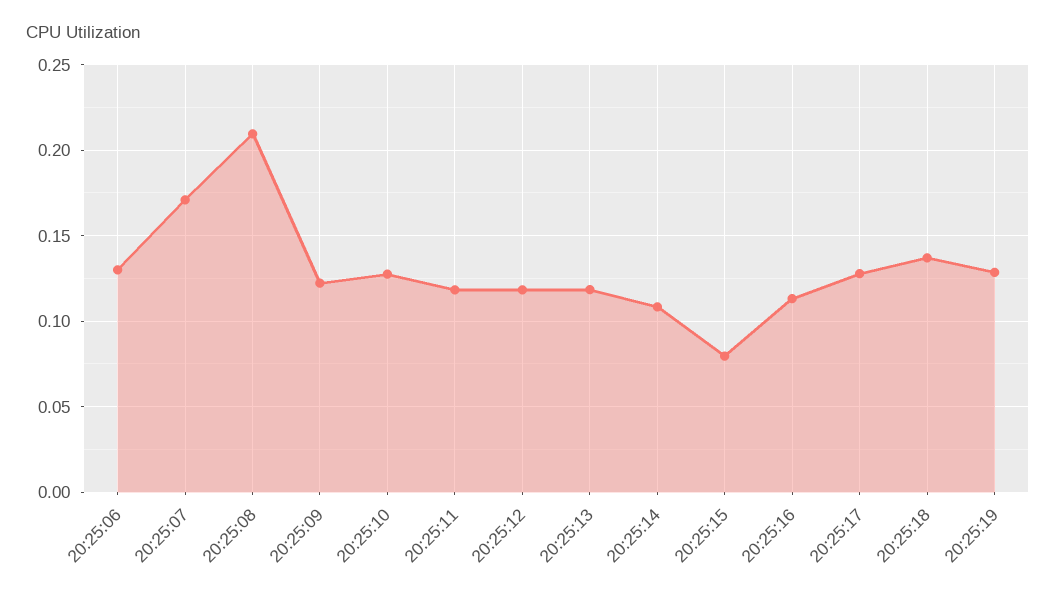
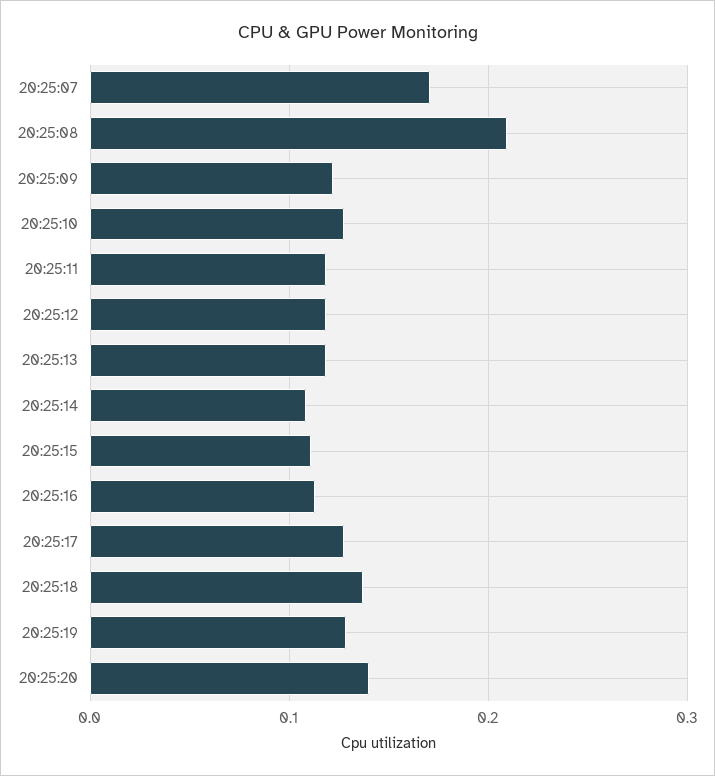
20:25:06: 0.13 -> none
20:25:15: 0.08 -> 0.11
20:25:20: none -> 0.14

